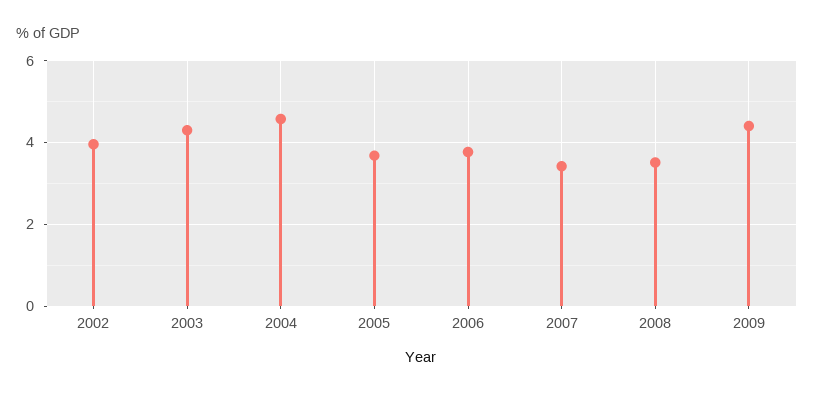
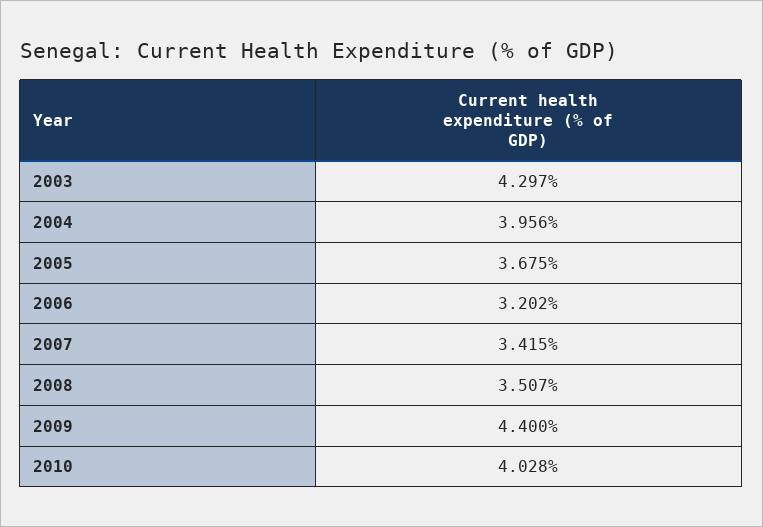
2002: 4 -> none
2004: 4.6 -> 3.956
2006: 3.8 -> 3.202
2010: none -> 4.028

